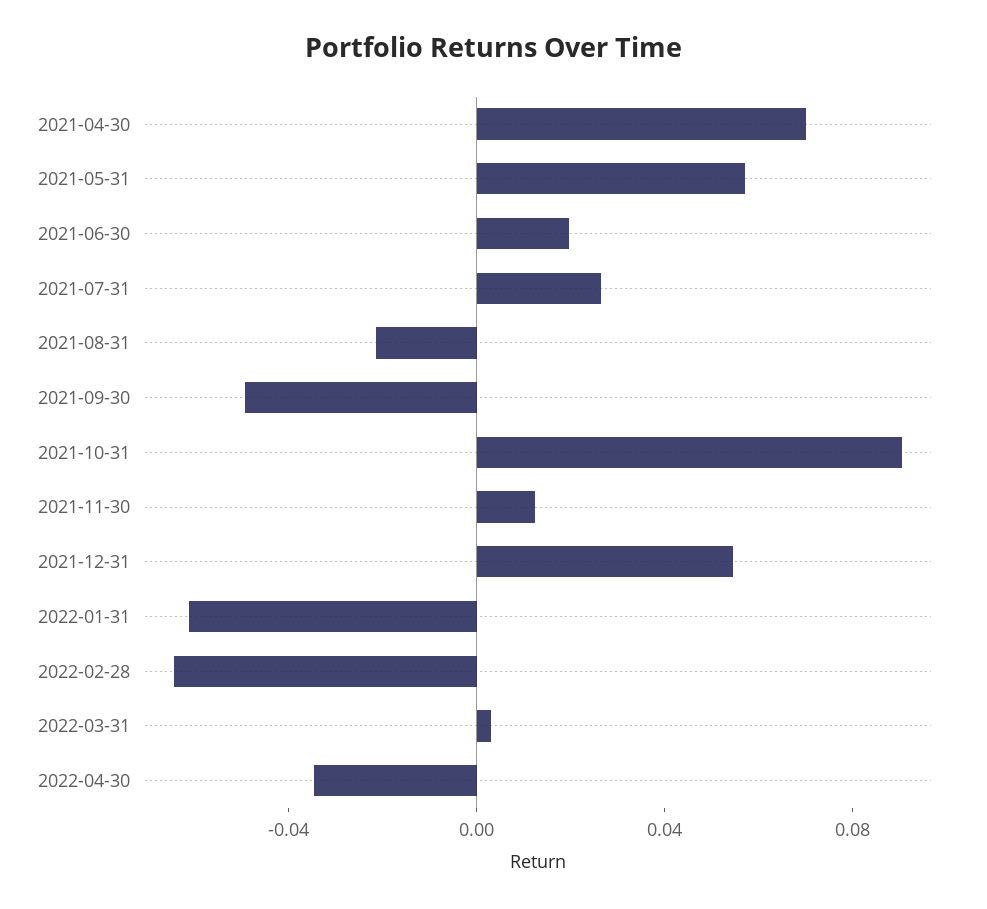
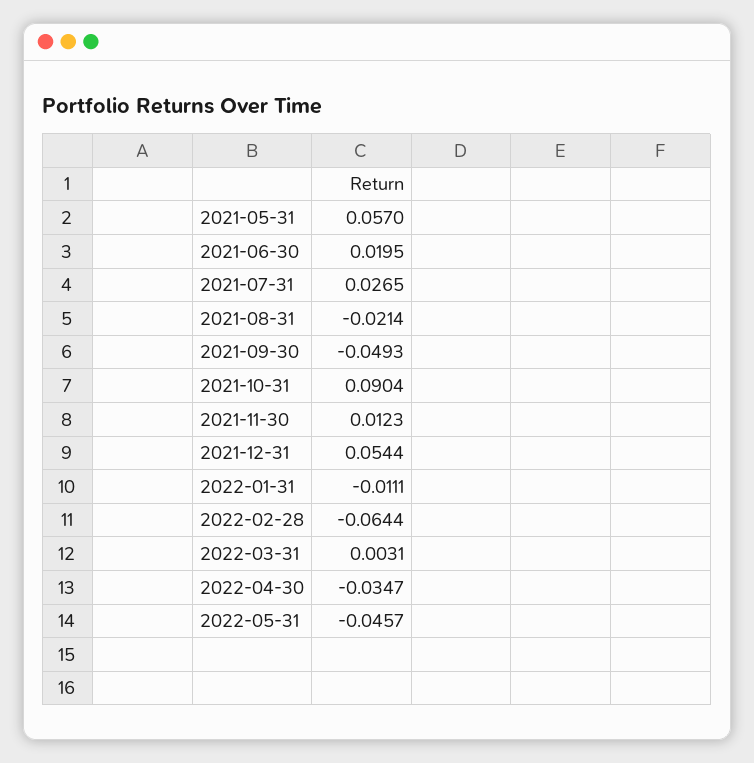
2021-04-30: 0.07 -> none
2022-01-31: -0.06 -> -0.0111
2022-05-31: none -> -0.0457

